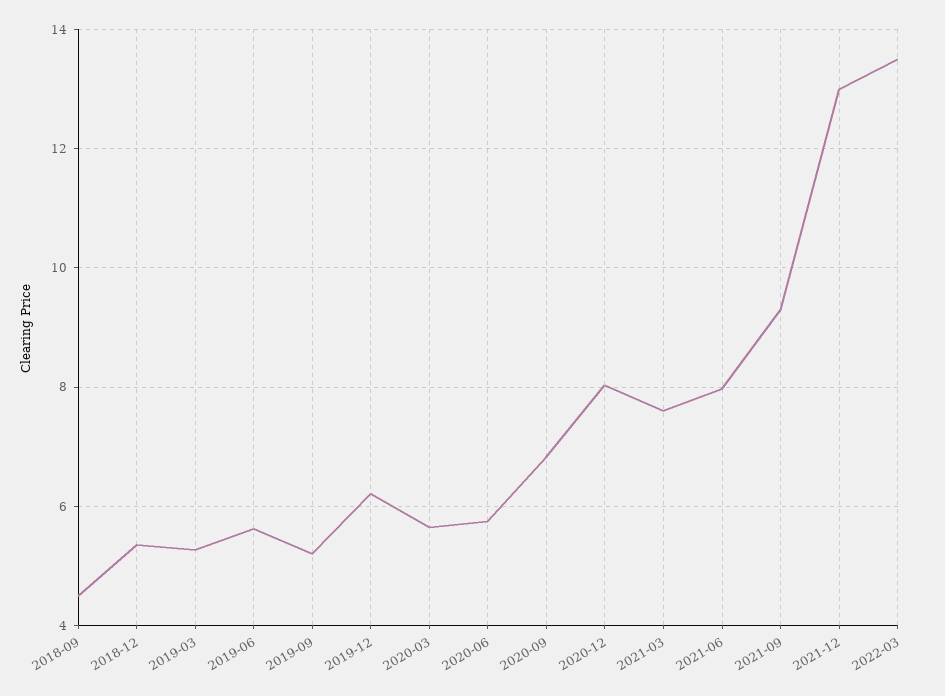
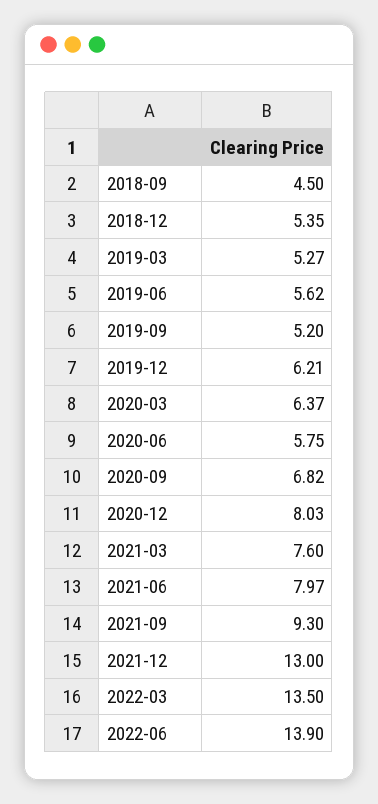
2020-03: 5.6 -> 6.37
2022-06: none -> 13.9

